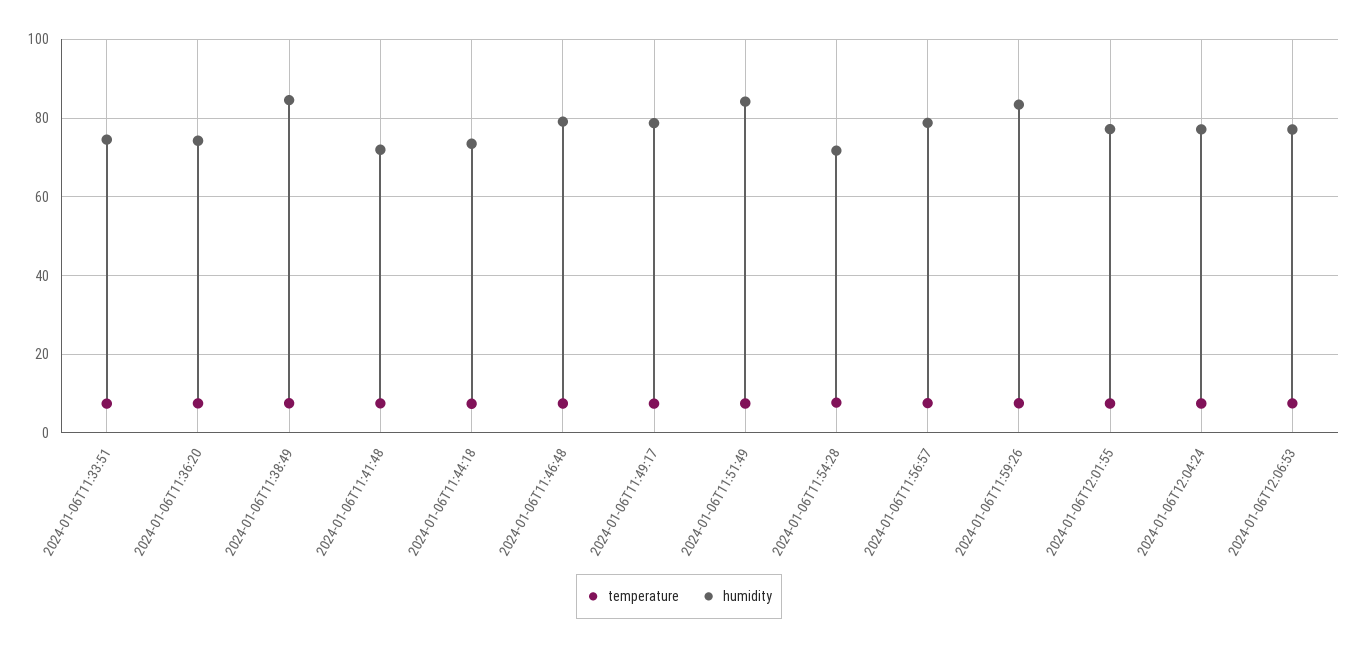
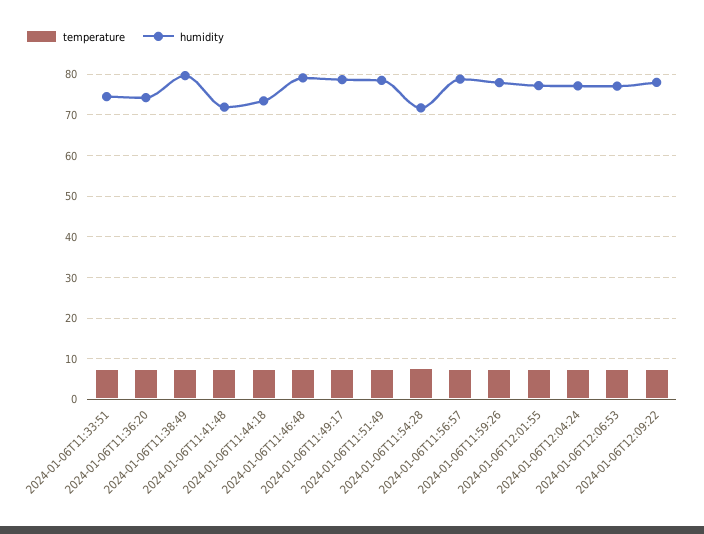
humidity, 2024-01-06T11:38:49: 84 -> 80
humidity, 2024-01-06T11:51:49: 84 -> 78
humidity, 2024-01-06T11:59:26: 84 -> 78
temperature, 2024-01-06T12:09:22: none -> 8
humidity, 2024-01-06T12:09:22: none -> 78

